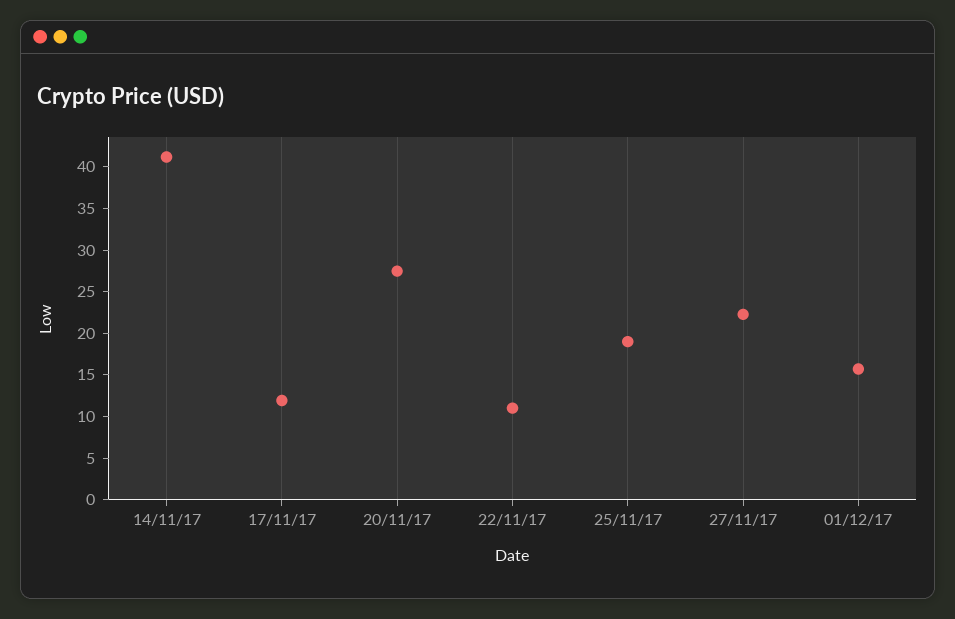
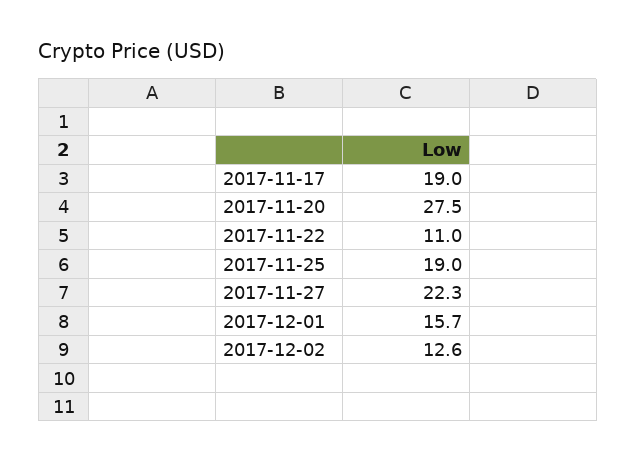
14/11/17: 41 -> none
17/11/17: 12 -> 19
2017-12-02: none -> 12.6

